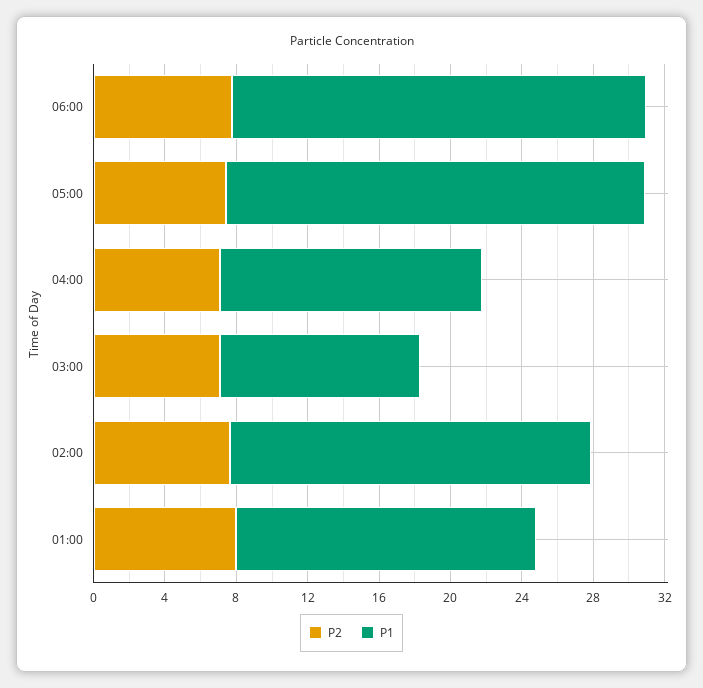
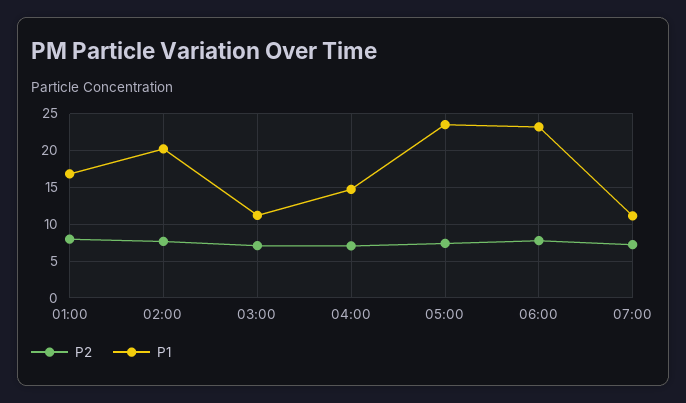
P2, 07:00: none -> 7
P1, 07:00: none -> 11

